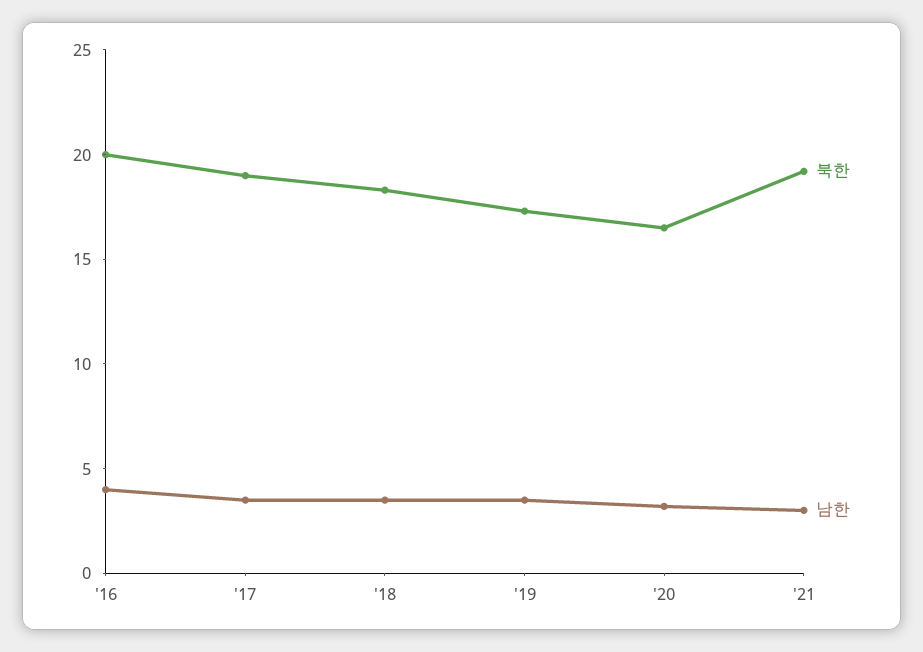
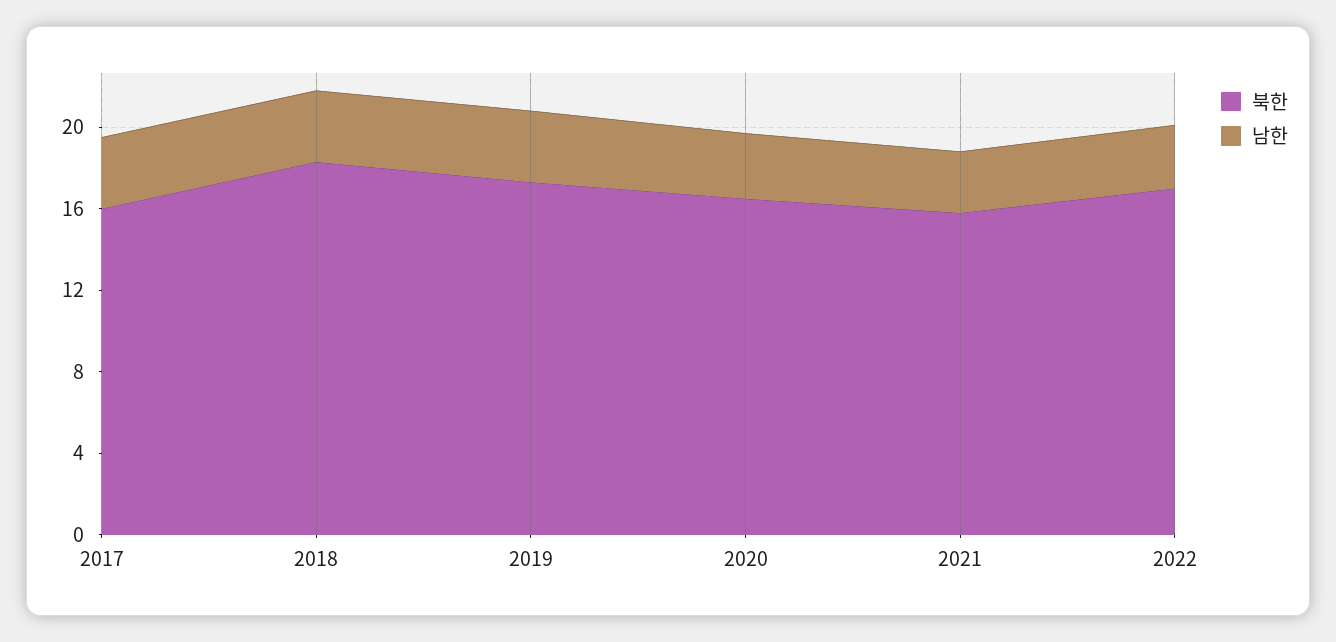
북한, '16: 20 -> none
남한, '16: 4 -> none
북한, '17: 19 -> 16
북한, '21: 19 -> 16
북한, 2022: none -> 17
남한, 2022: none -> 3

